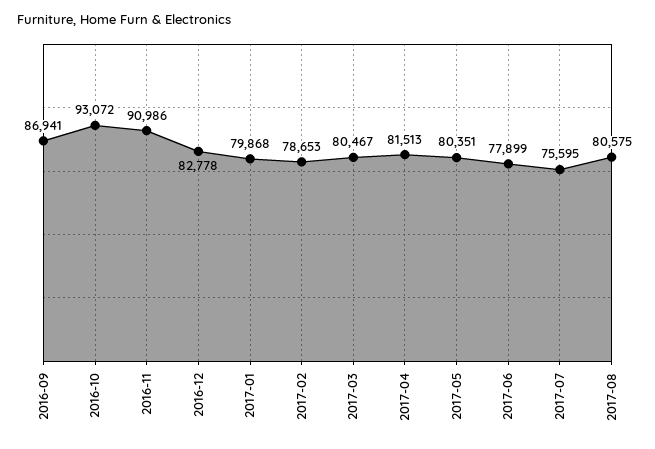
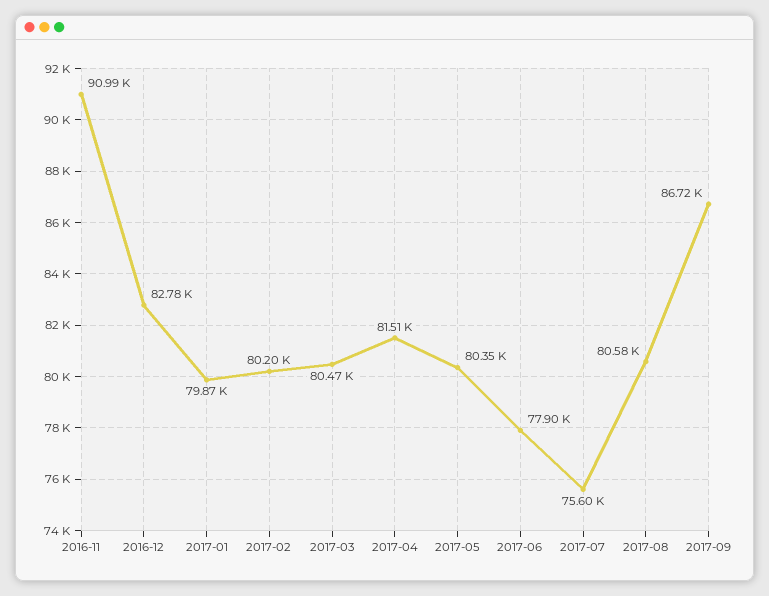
2016-09: 86941 -> none
2016-10: 93072 -> none
2017-02: 78653 -> 80200
2017-09: none -> 86720

